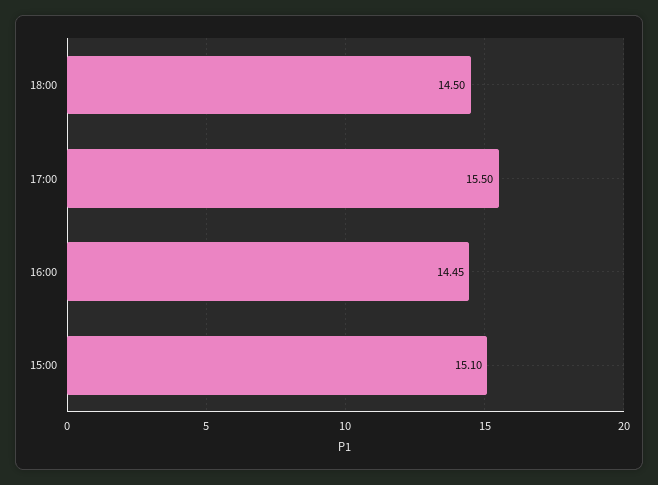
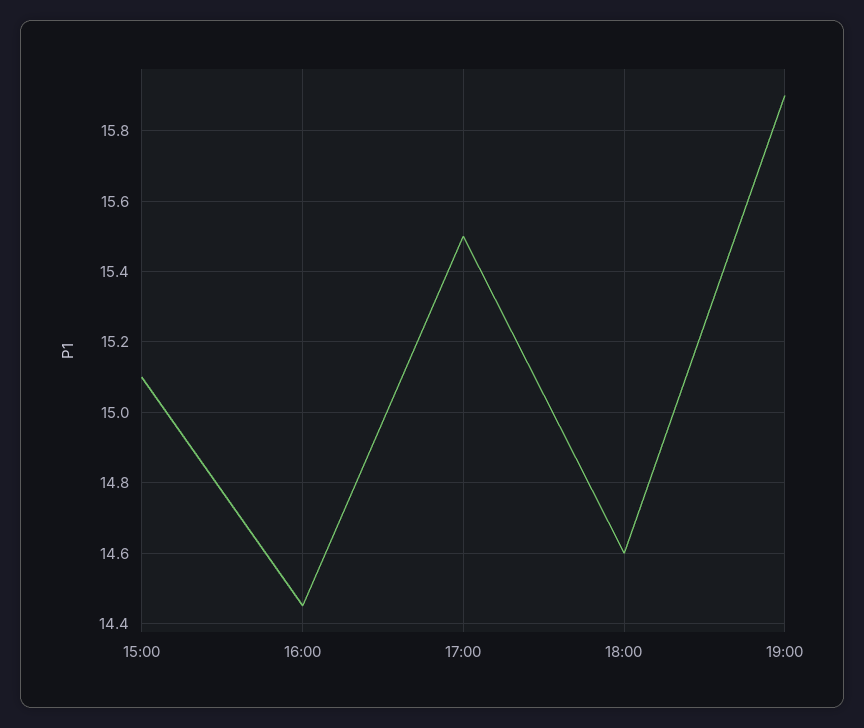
18:00: 14.5 -> 14.6
19:00: none -> 15.9

